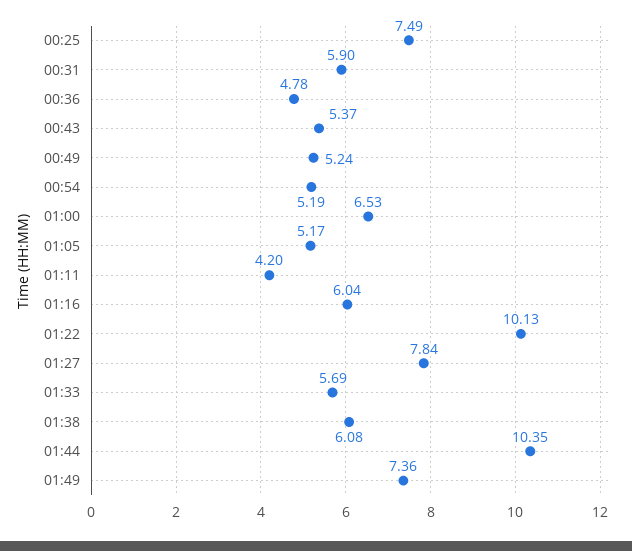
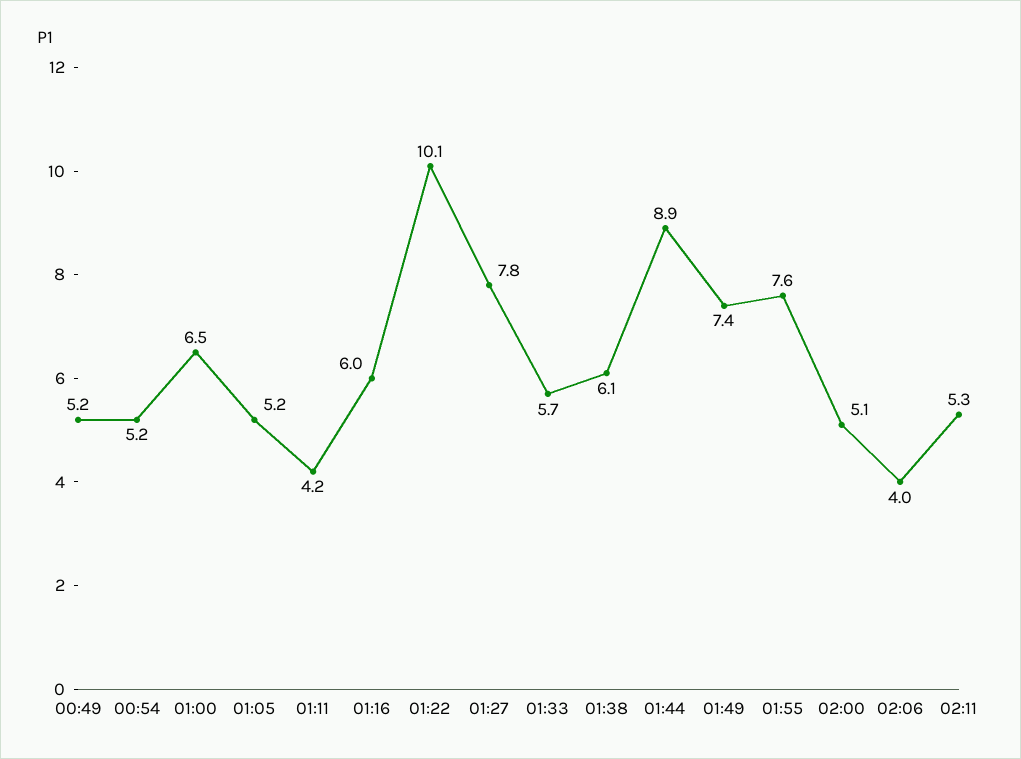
00:25: 7.49 -> none
00:31: 5.9 -> none
00:36: 4.78 -> none
00:43: 5.37 -> none
01:44: 10.35 -> 8.9
01:55: none -> 7.6
02:00: none -> 5.1
02:06: none -> 4
02:11: none -> 5.3

